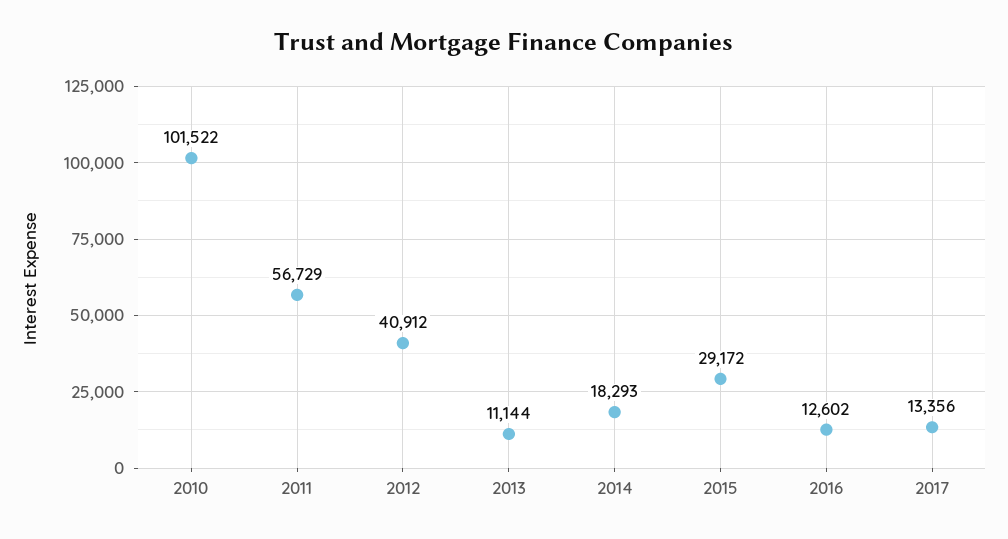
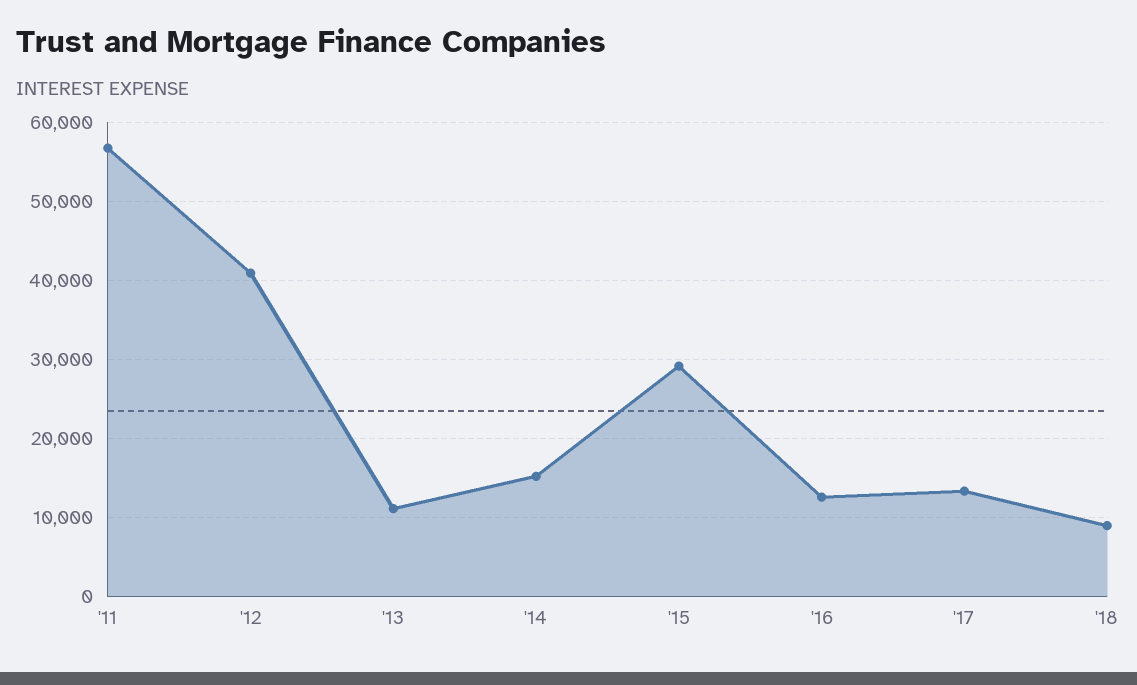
2010: 101522 -> none
2014: 18293 -> 15000
'18: none -> 9000

